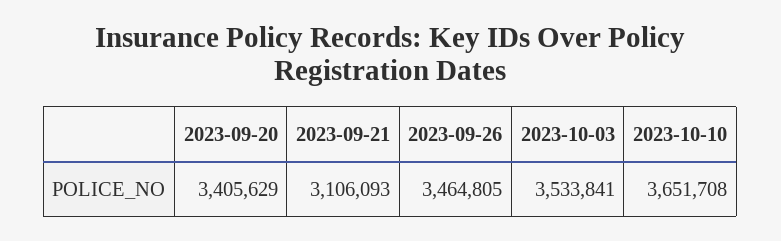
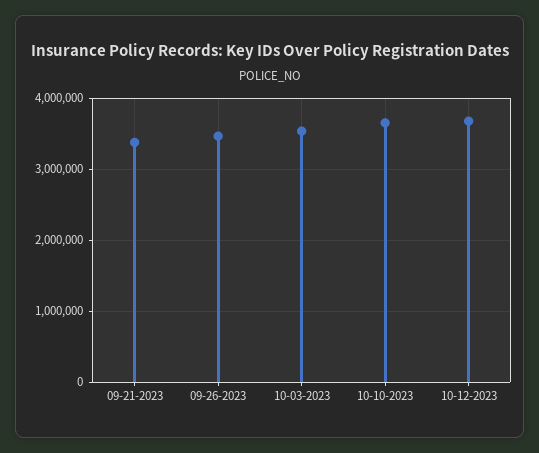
2023-09-20: 3405629 -> none
2023-09-21: 3106093 -> 3400000
10-12-2023: none -> 3700000

